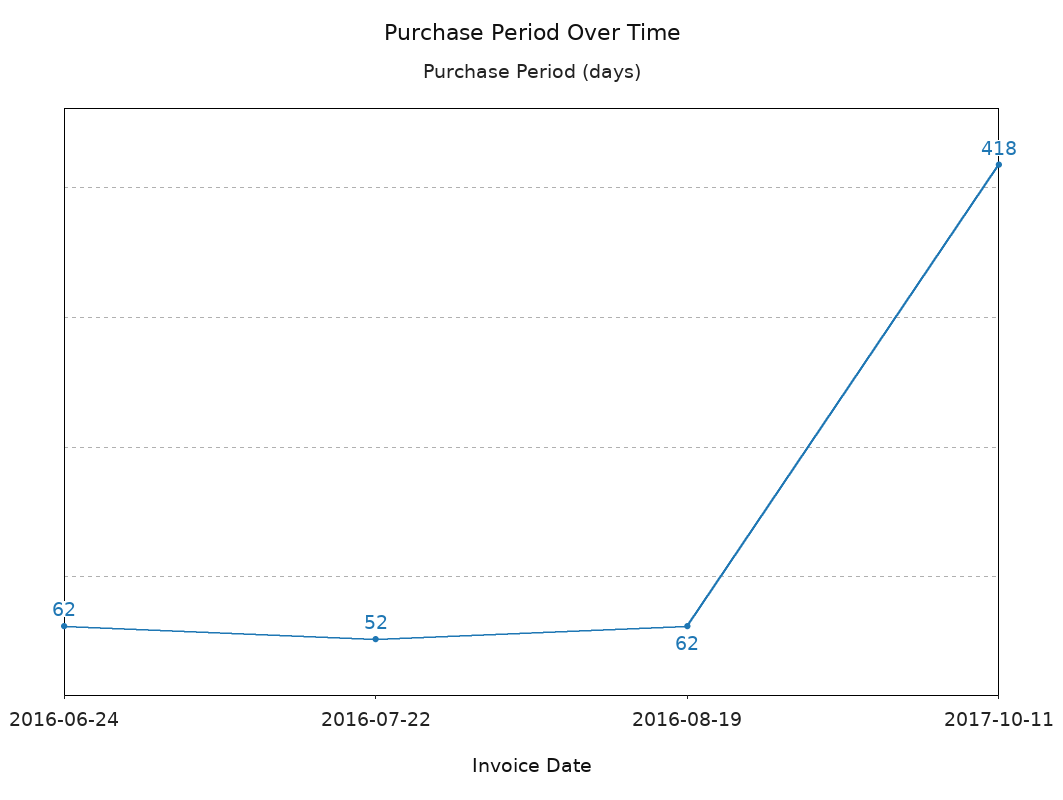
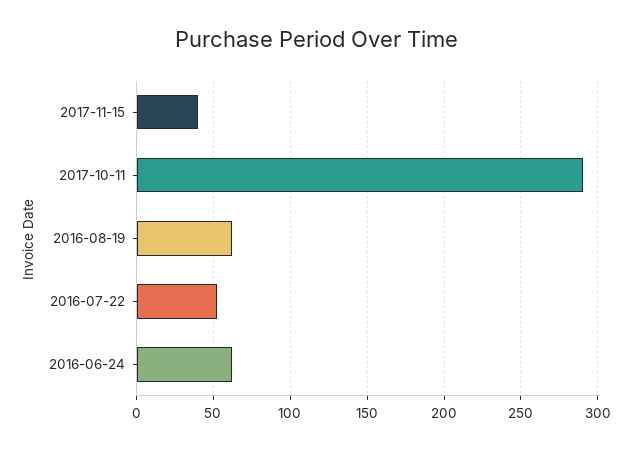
2017-10-11: 418 -> 290
2017-11-15: none -> 40

